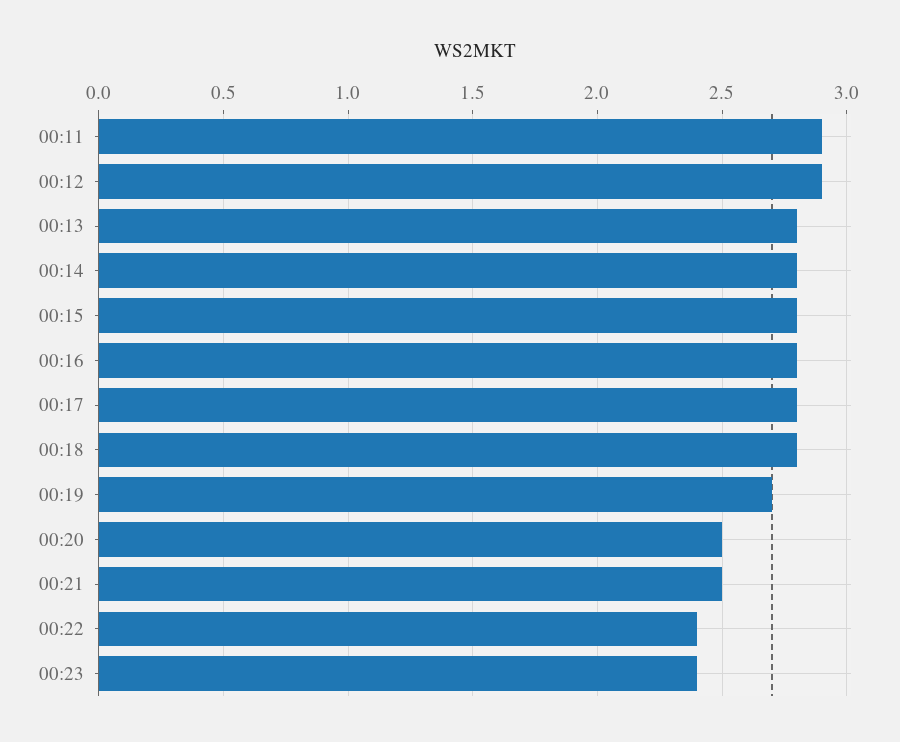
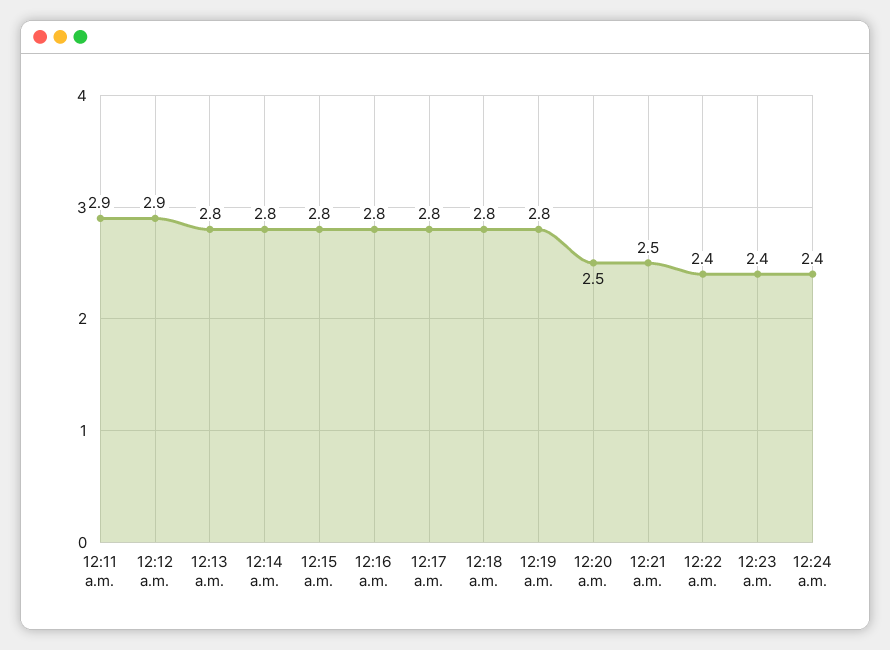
00:19: 2.7 -> 2.8
12:24 a.m.: none -> 2.4

